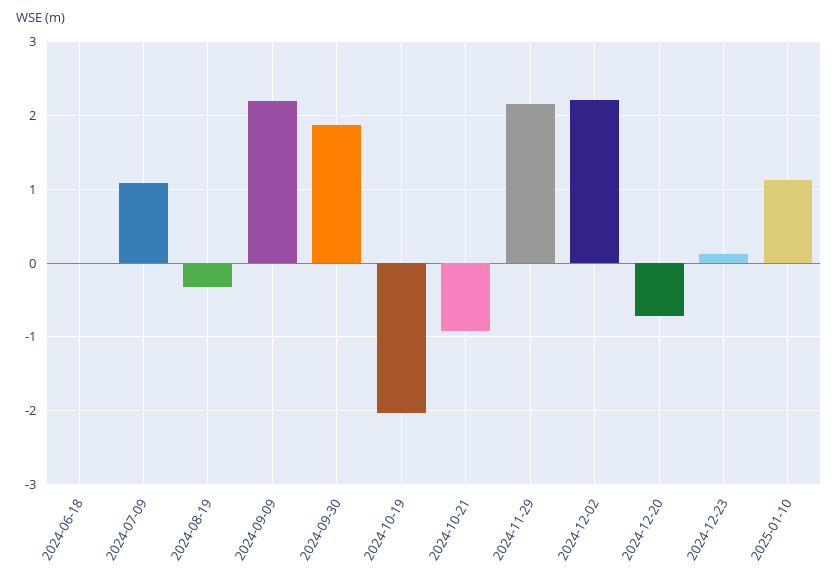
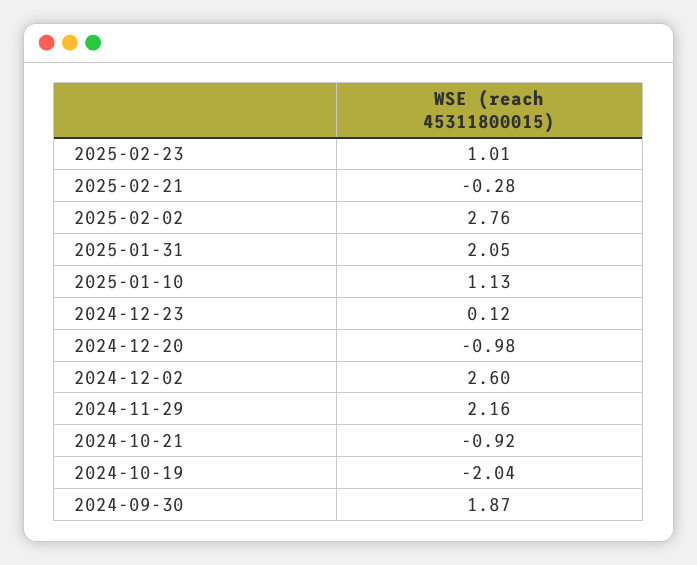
2024-06-18: 0 -> none
2024-07-09: 1.1 -> none
2024-08-19: -0.3 -> none
2024-09-09: 2.2 -> none
2024-12-02: 2.2 -> 2.6
2024-12-20: -0.7 -> -0.98
2025-02-23: none -> 1.01
2025-02-21: none -> -0.28
2025-02-02: none -> 2.76
2025-01-31: none -> 2.05

